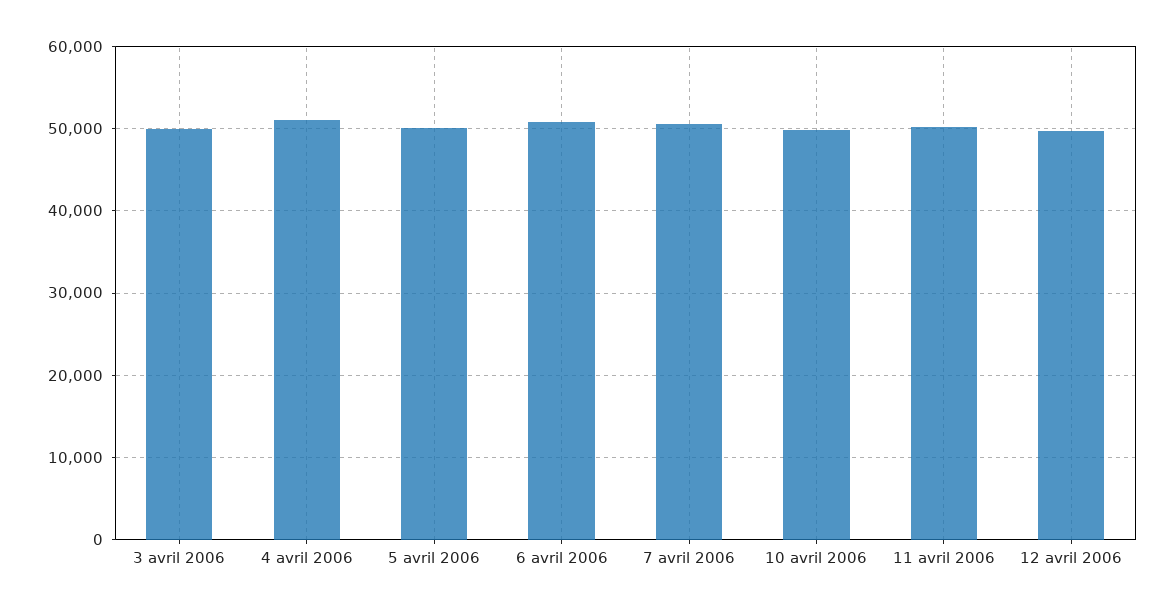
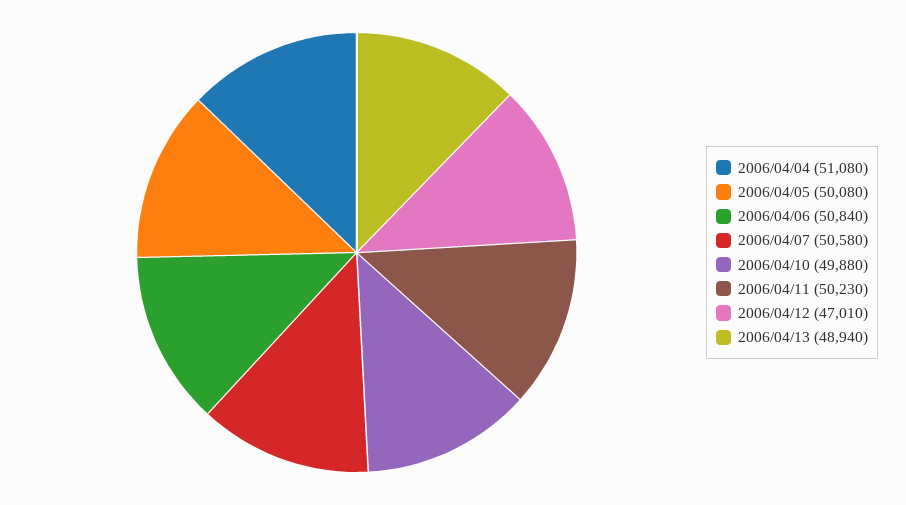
3 avril 2006: 50000 -> none
12 avril 2006: 50000 -> 47010
2006/04/13: none -> 48940

